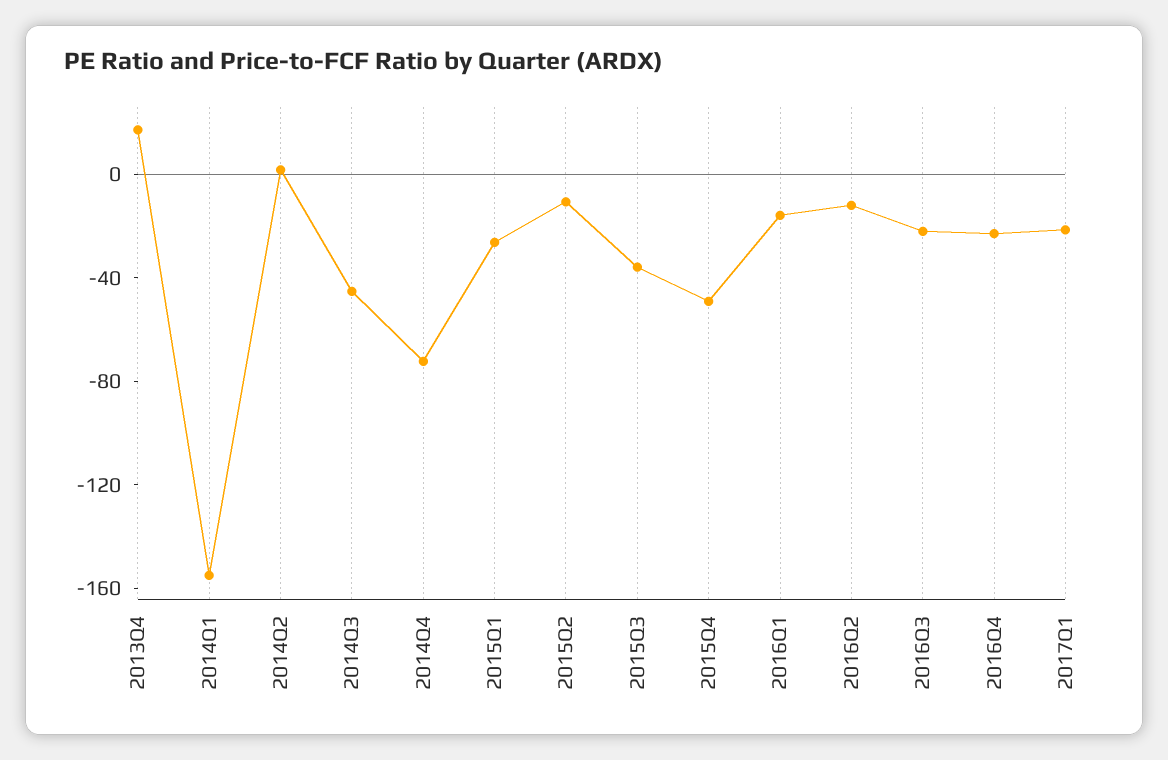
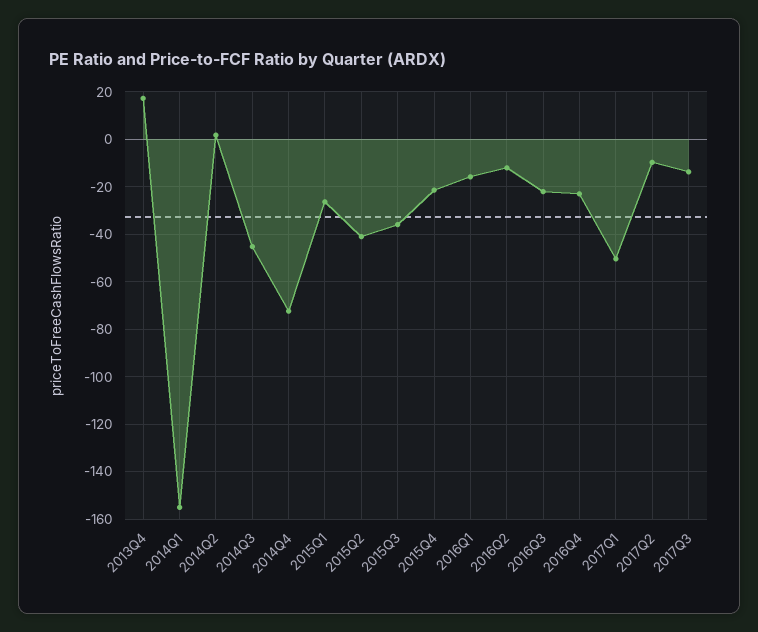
2015Q2: -10 -> -40
2015Q4: -50 -> -20
2017Q1: -20 -> -50
2017Q2: none -> -10
2017Q3: none -> -15

